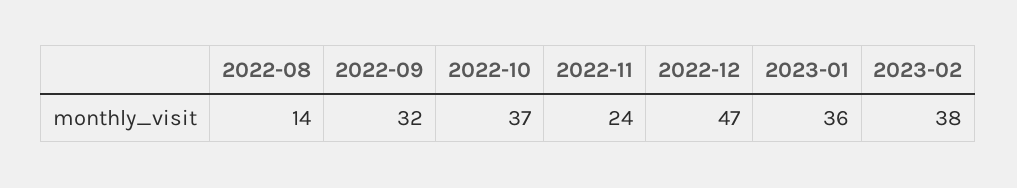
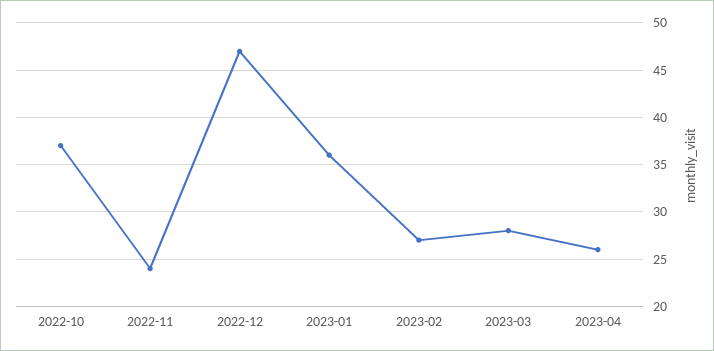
2022-08: 14 -> none
2022-09: 32 -> none
2023-02: 38 -> 27
2023-03: none -> 28
2023-04: none -> 26

